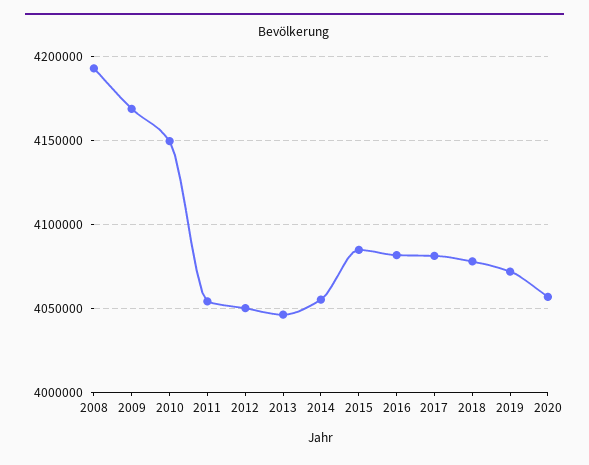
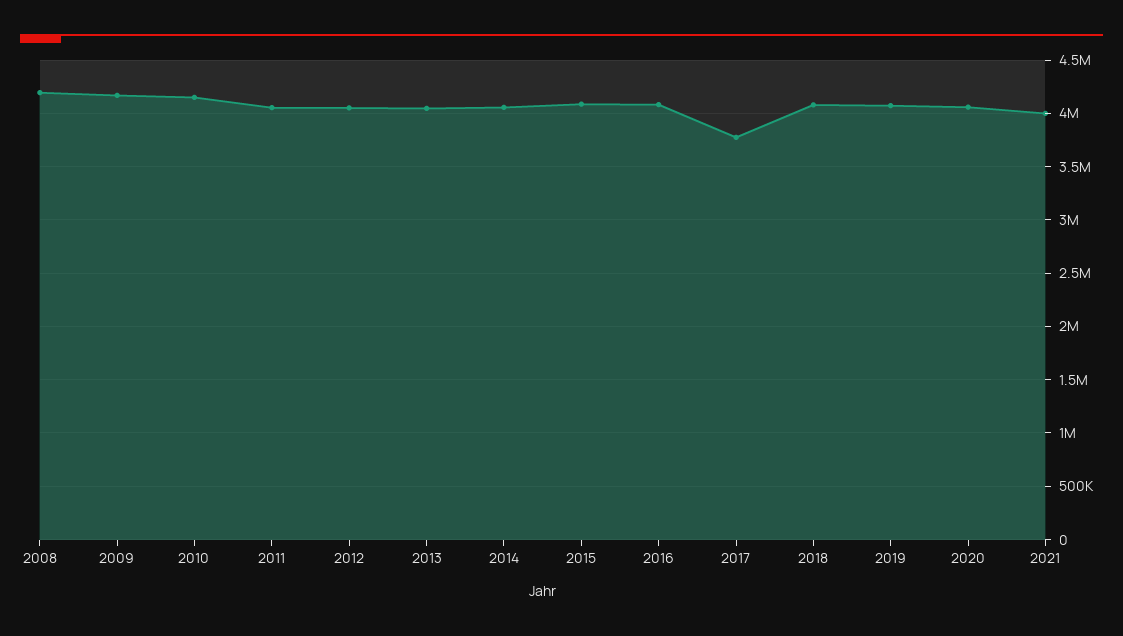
2017: 4080000 -> 3800000
2021: none -> 4000000

